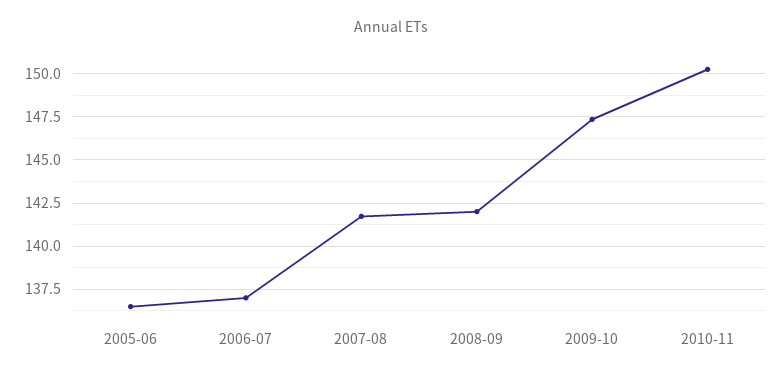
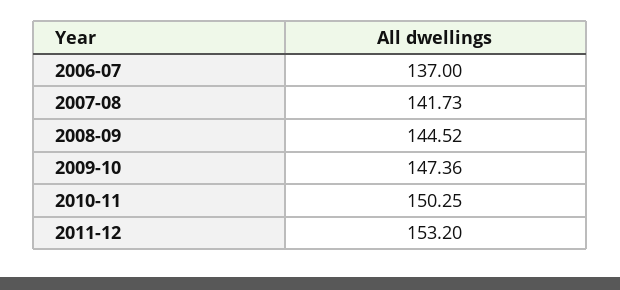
2005-06: 136.5 -> none
2008-09: 142 -> 144.52
2011-12: none -> 153.2

